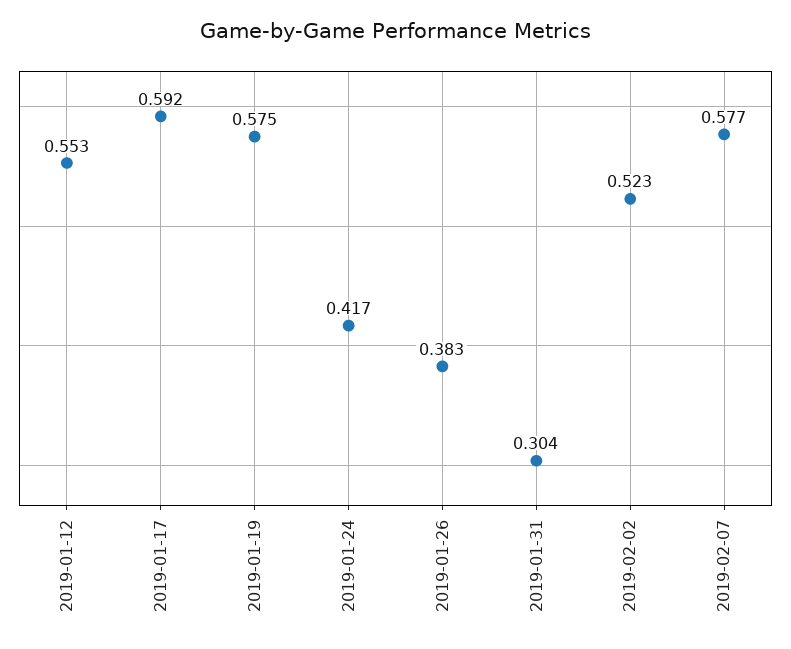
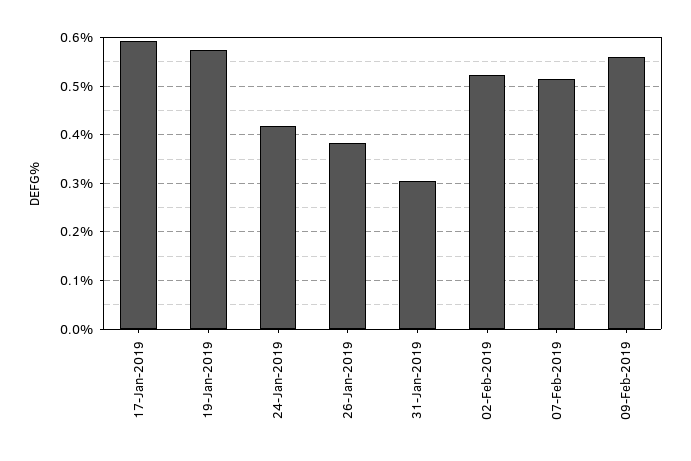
2019-01-12: 0.553 -> none
2019-02-07: 0.577 -> 0.52
09-Feb-2019: none -> 0.56

